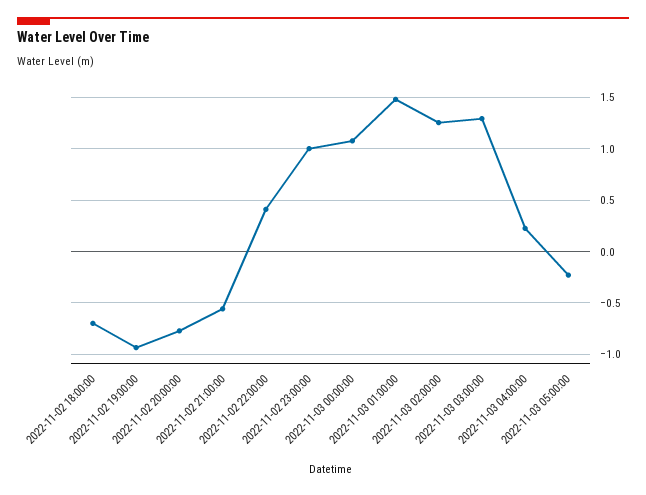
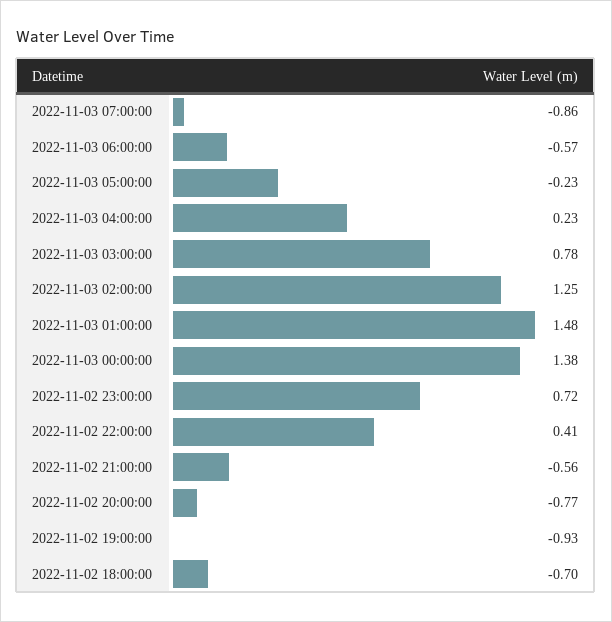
2022-11-02 23:00:00: 1 -> 0.72
2022-11-03 00:00:00: 1.1 -> 1.38
2022-11-03 03:00:00: 1.3 -> 0.78
2022-11-03 07:00:00: none -> -0.86
2022-11-03 06:00:00: none -> -0.57

